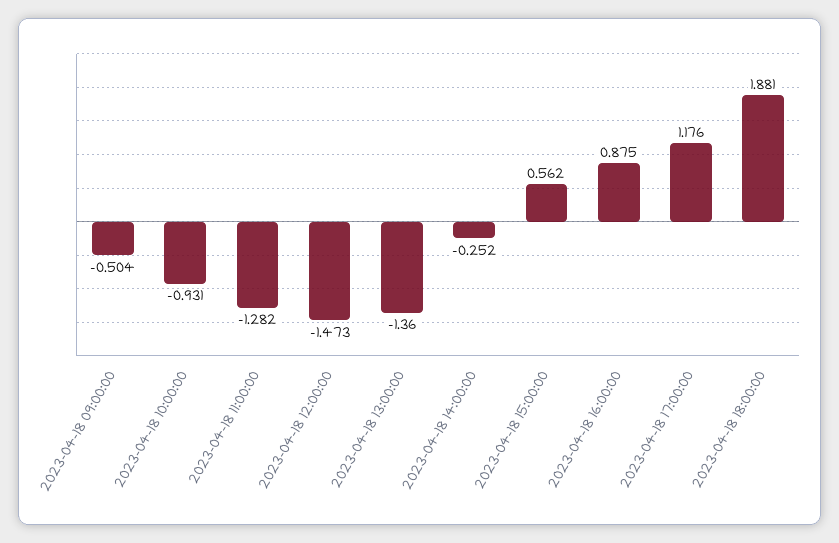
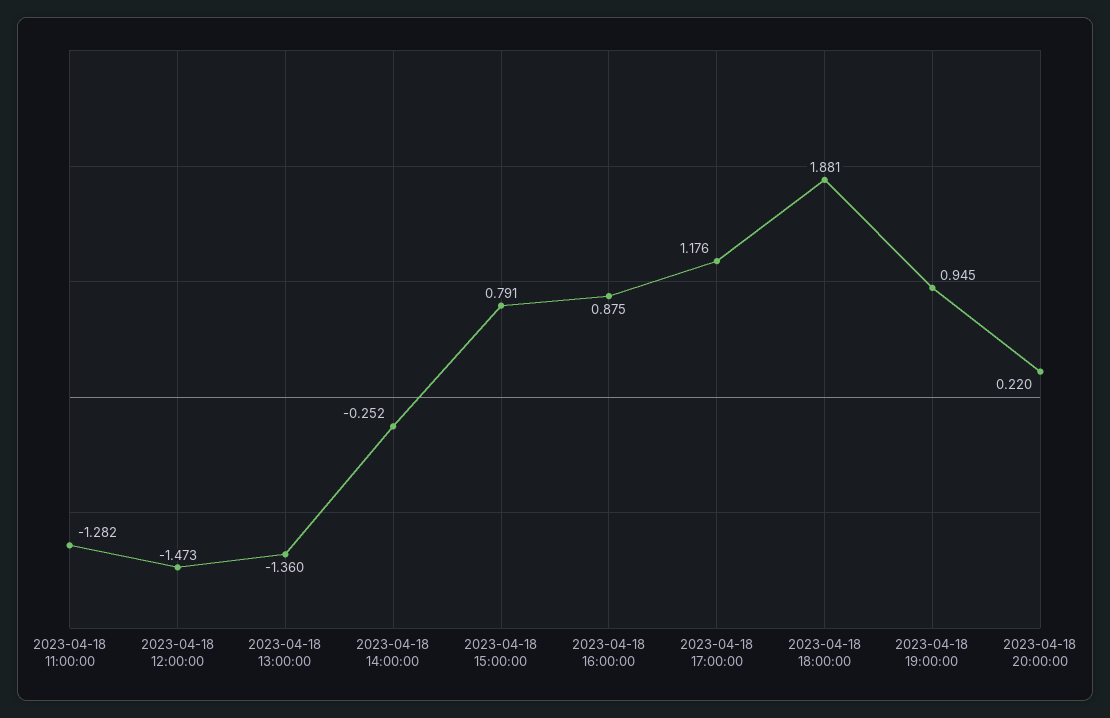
2023-04-18 09:00:00: -0.504 -> none
2023-04-18 10:00:00: -0.931 -> none
2023-04-18 15:00:00: 0.562 -> 0.791
2023-04-18 19:00:00: none -> 0.945
2023-04-18 20:00:00: none -> 0.22

